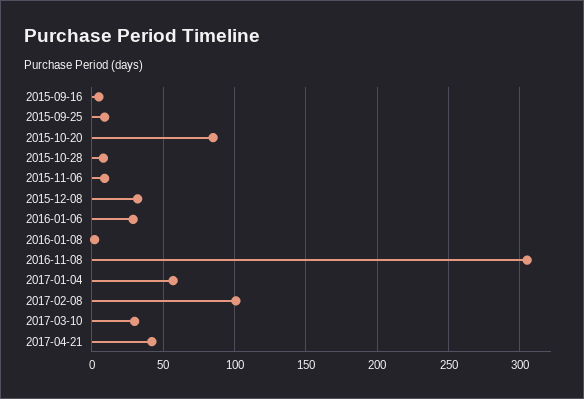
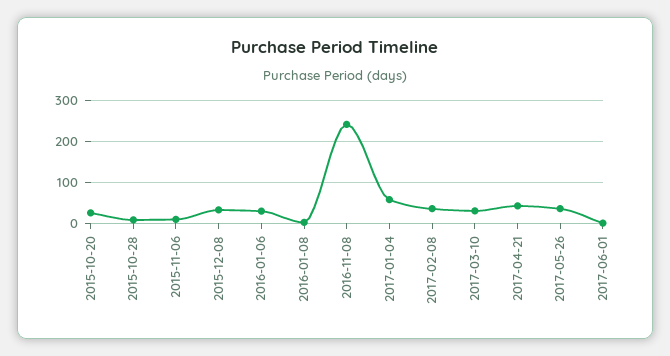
2015-09-16: 5 -> none
2015-09-25: 10 -> none
2015-10-20: 85 -> 20
2016-11-08: 305 -> 240
2017-02-08: 100 -> 40
2017-05-26: none -> 40
2017-06-01: none -> 0

